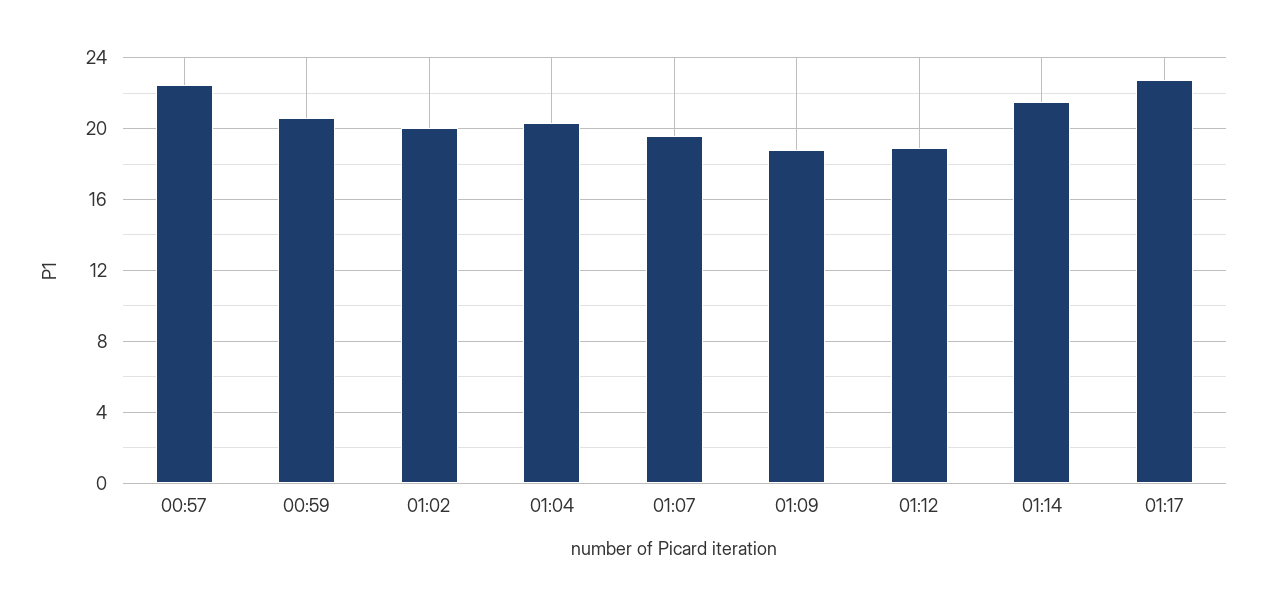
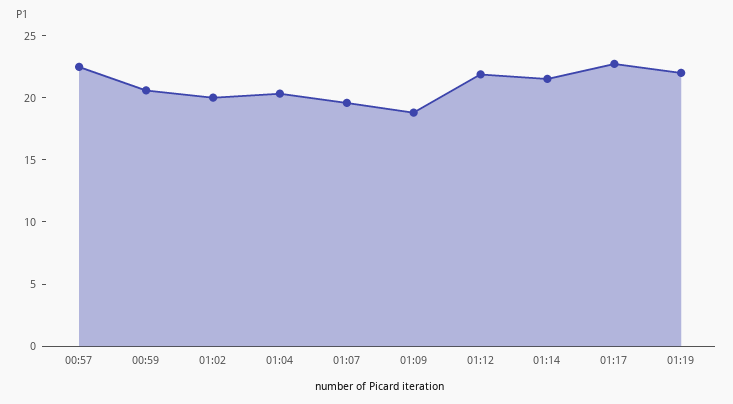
01:12: 19 -> 22
01:19: none -> 22

